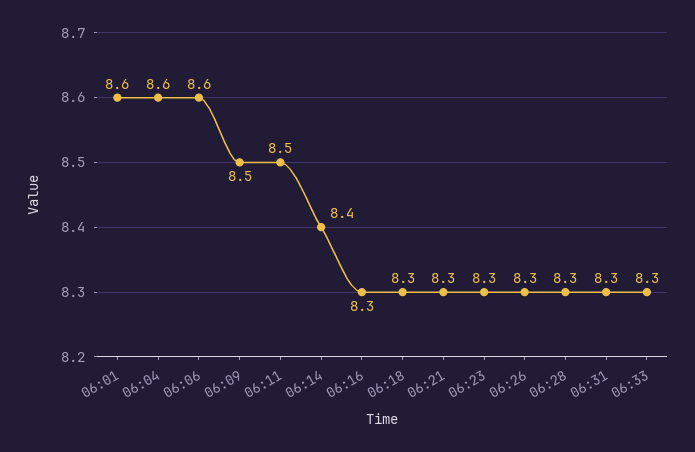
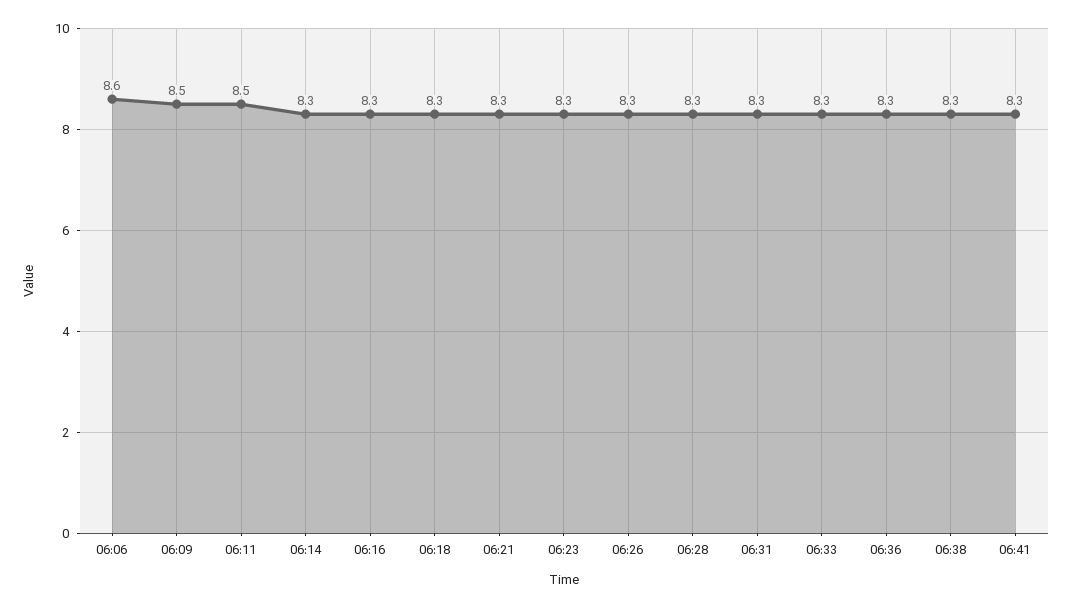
06:01: 8.6 -> none
06:04: 8.6 -> none
06:14: 8.4 -> 8.3
06:36: none -> 8.3
06:38: none -> 8.3
06:41: none -> 8.3

